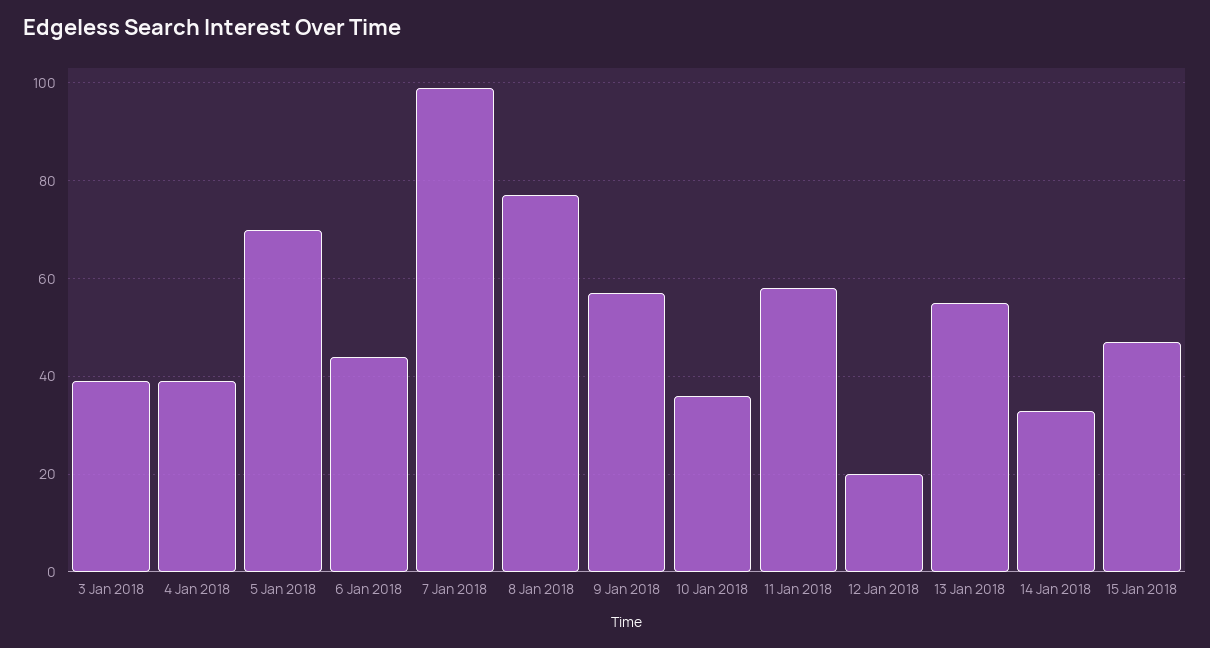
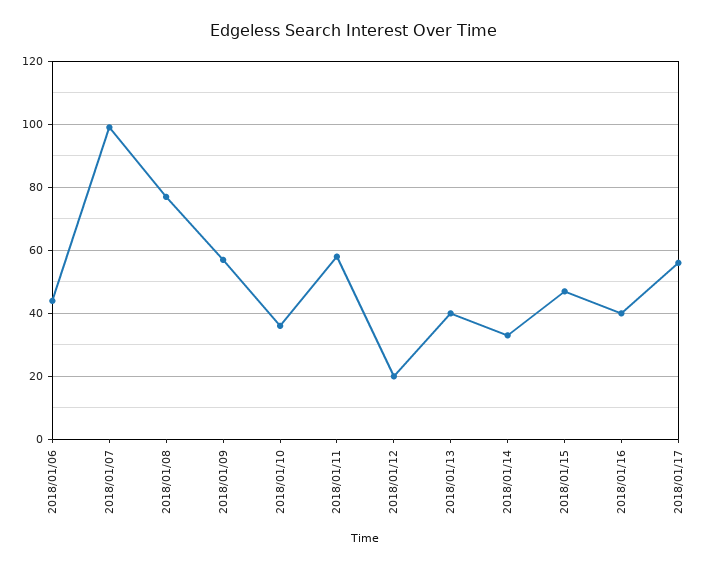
3 Jan 2018: 40 -> none
4 Jan 2018: 40 -> none
5 Jan 2018: 70 -> none
13 Jan 2018: 55 -> 40
2018/01/16: none -> 40
2018/01/17: none -> 55

